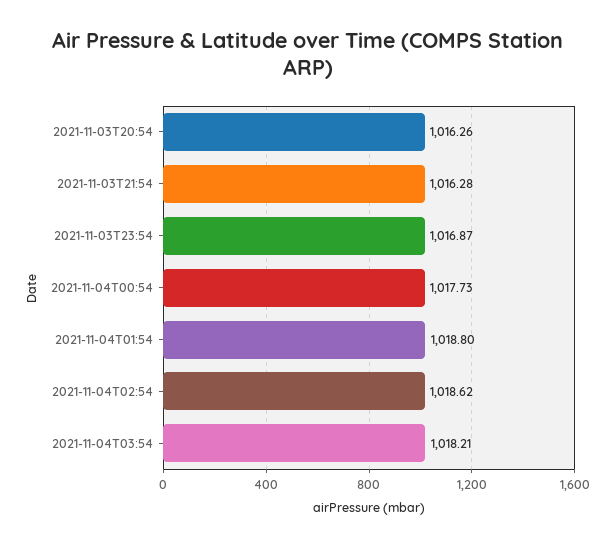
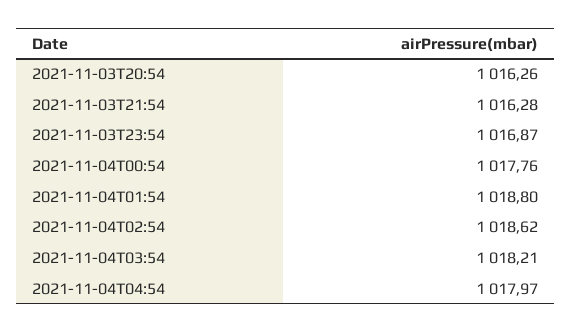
2021-11-04T00:54: 1017.73 -> 1017.76
2021-11-04T04:54: none -> 1017.97

